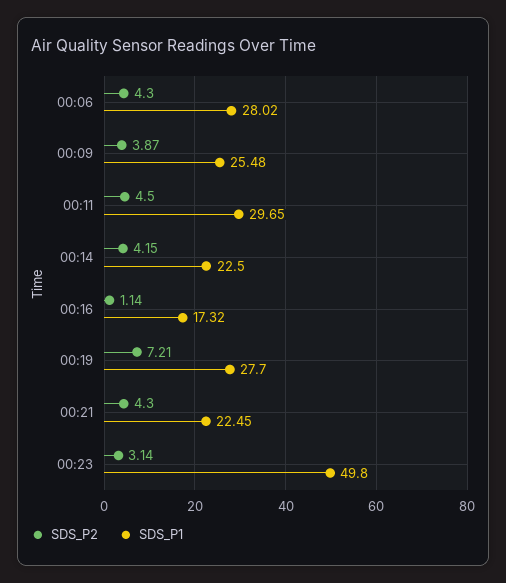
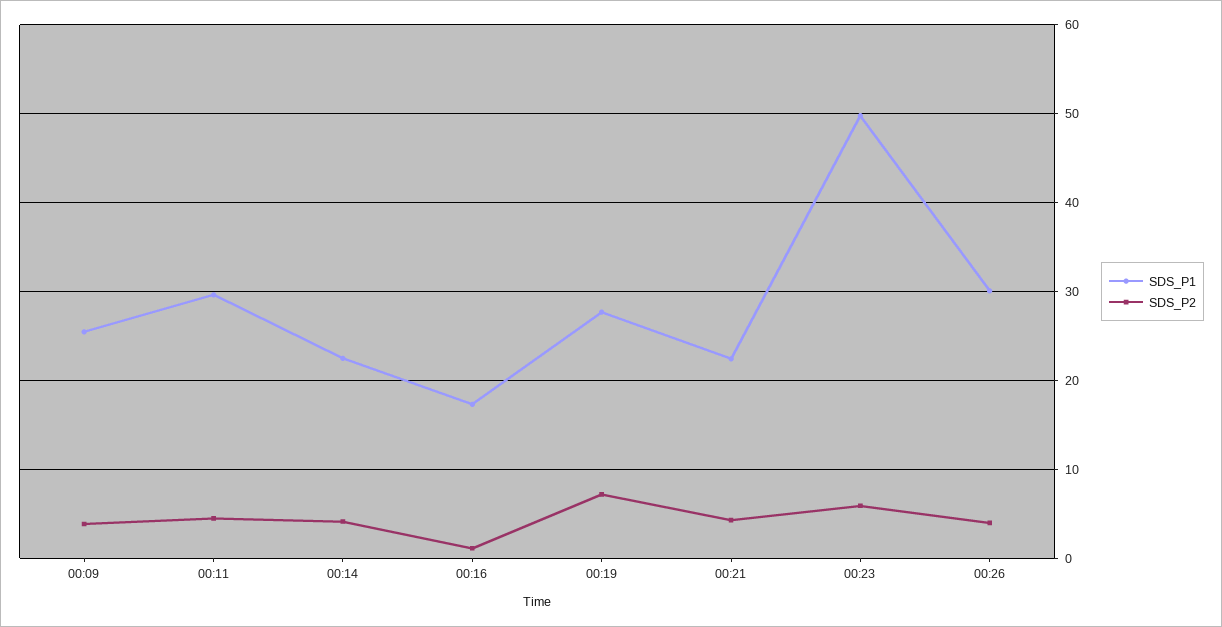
SDS_P2, 00:06: 4.3 -> none
SDS_P1, 00:06: 28.02 -> none
SDS_P2, 00:23: 3.14 -> 6
SDS_P1, 00:26: none -> 30
SDS_P2, 00:26: none -> 4

